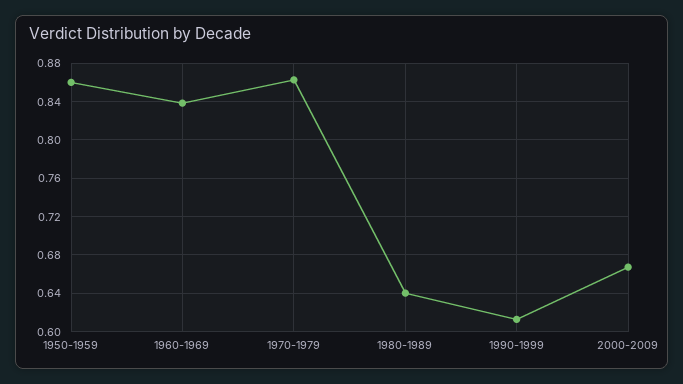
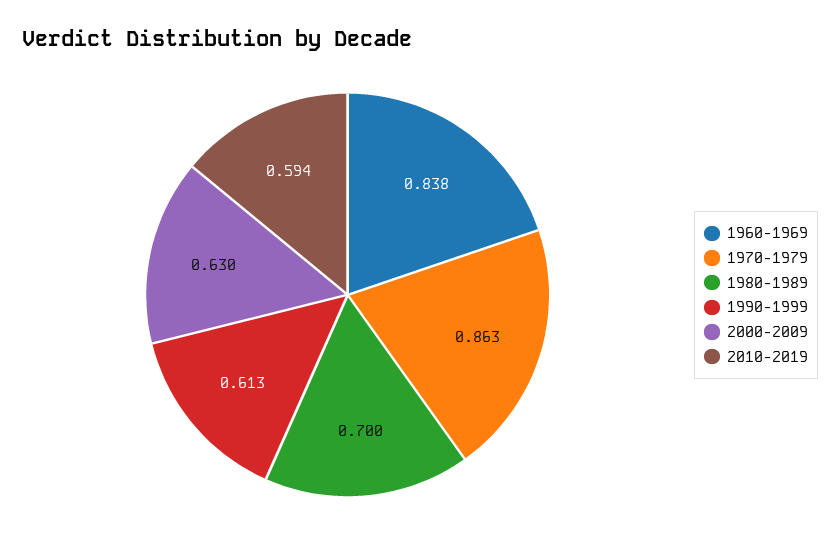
1950-1959: 0.86 -> none
1980-1989: 0.64 -> 0.7
2000-2009: 0.67 -> 0.63
2010-2019: none -> 0.594

